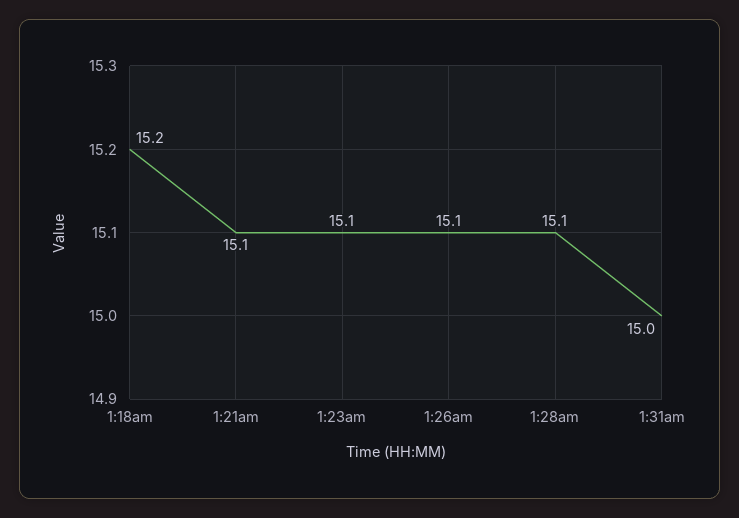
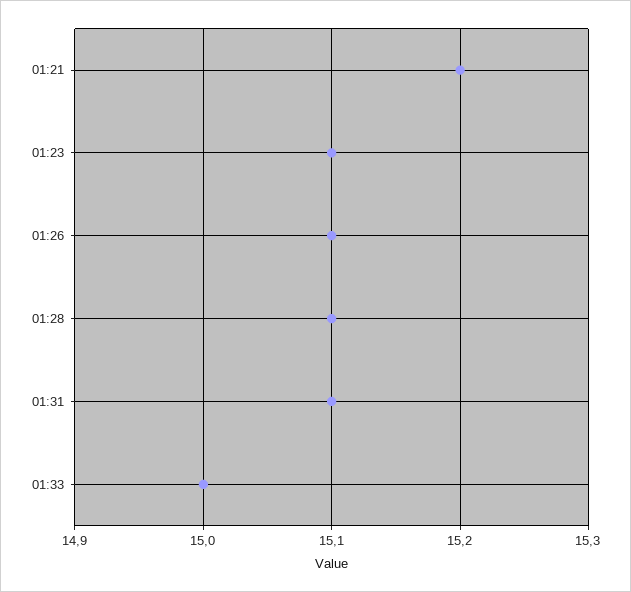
1:18am: 15.2 -> none
1:21am: 15.1 -> 15.2
1:31am: 15 -> 15.1
01:33: none -> 15

